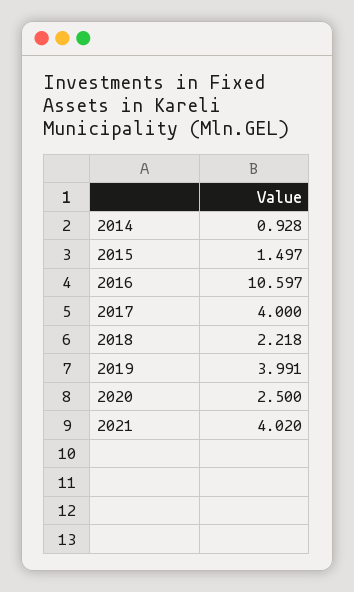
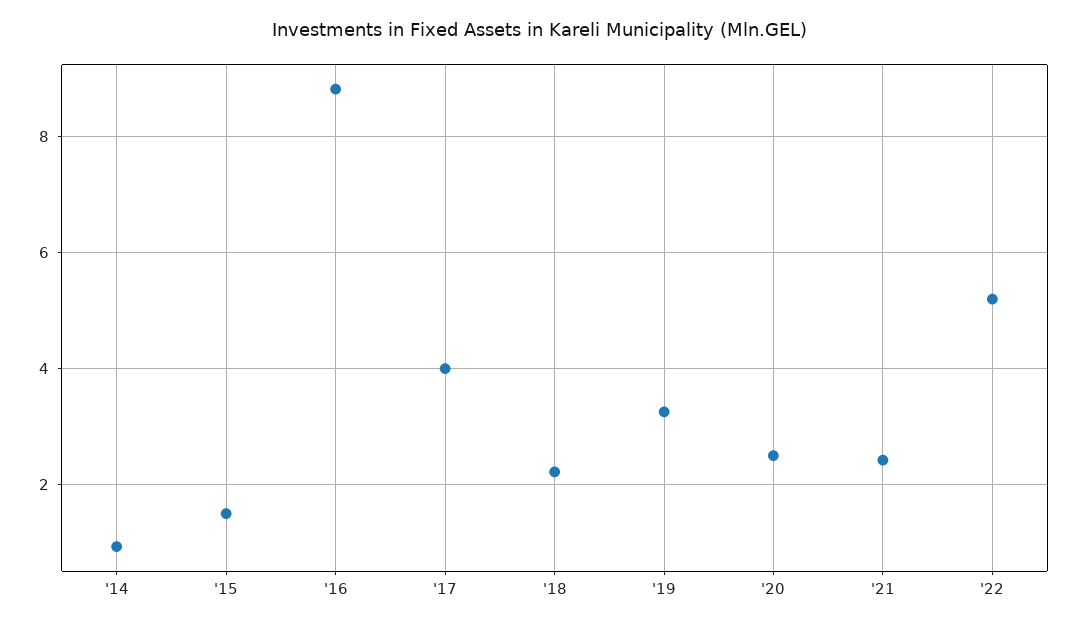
2016: 10.597 -> 8.8
2019: 3.991 -> 3.2
2021: 4.02 -> 2.4
'22: none -> 5.2

